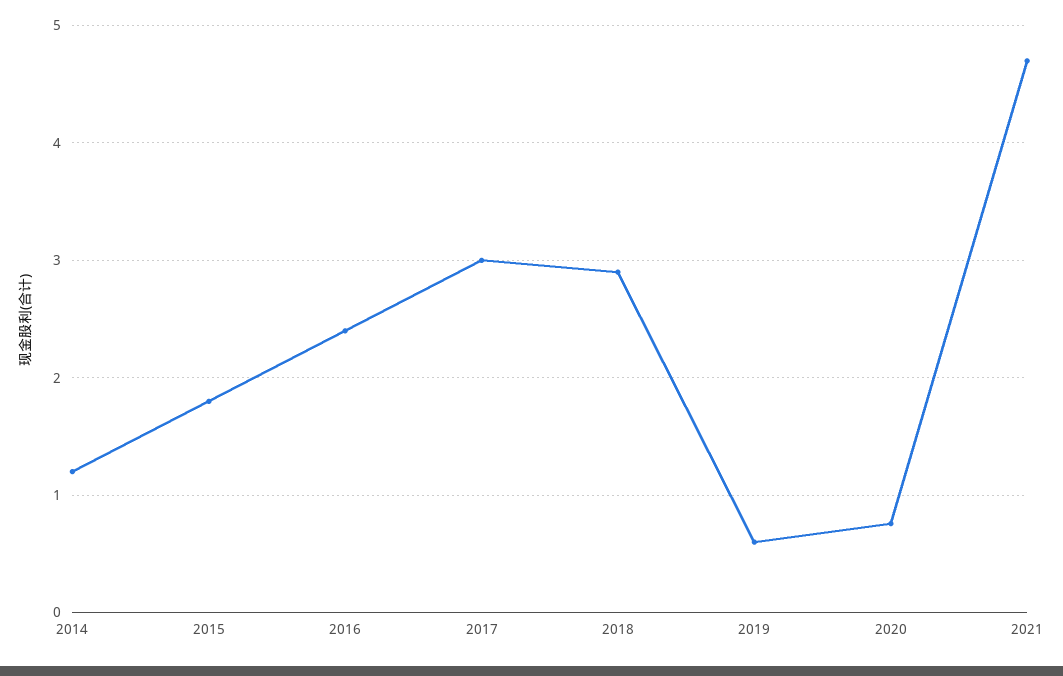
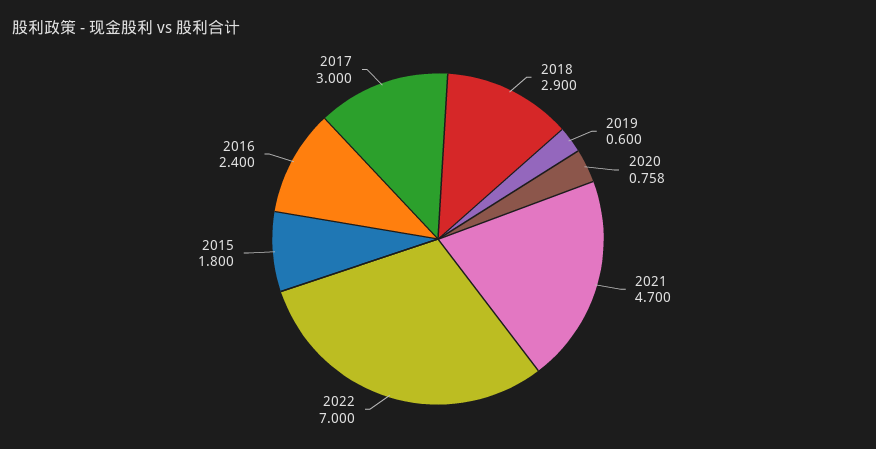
2014: 1.2 -> none
2022: none -> 7

